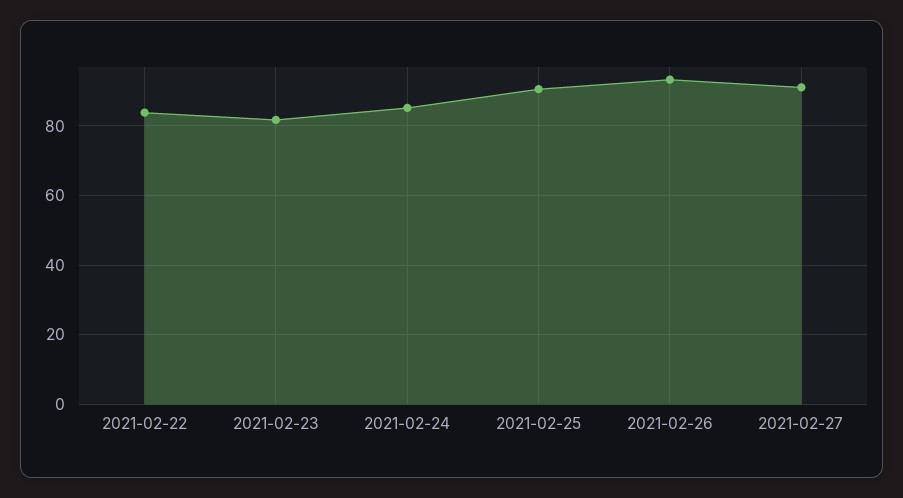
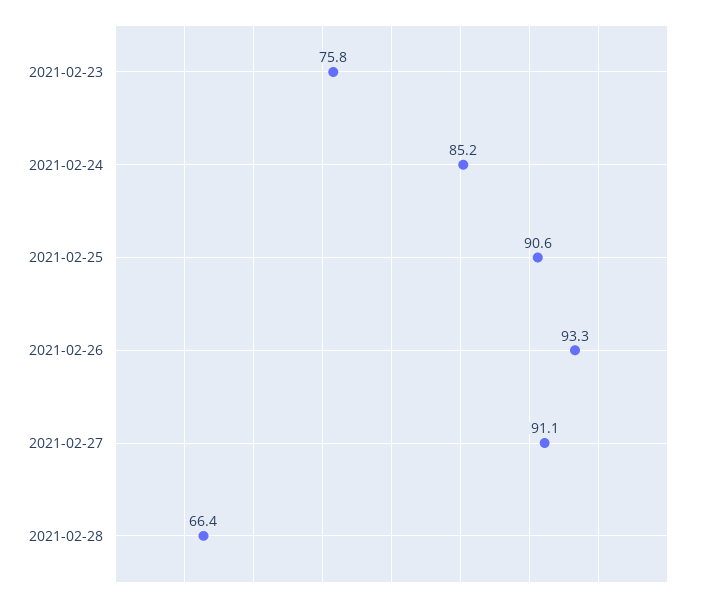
2021-02-22: 84 -> none
2021-02-23: 82 -> 75.8
2021-02-28: none -> 66.4

